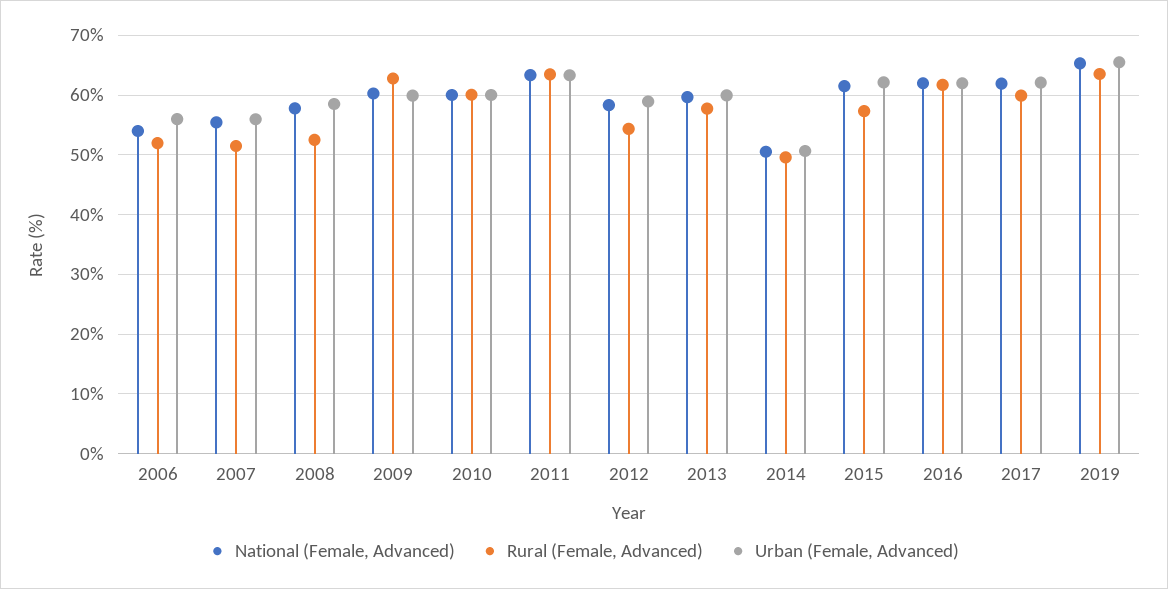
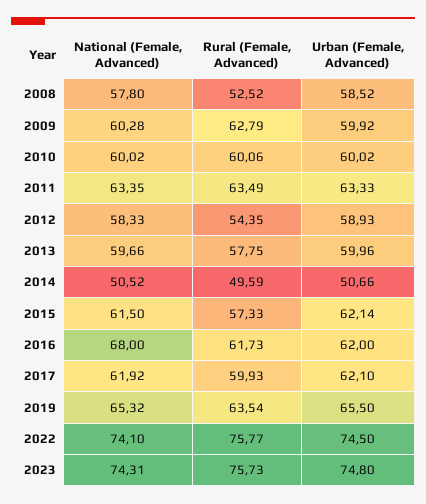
National (Female, Advanced), 2006: 54 -> none
Rural (Female, Advanced), 2006: 52 -> none
Urban (Female, Advanced), 2006: 56 -> none
National (Female, Advanced), 2007: 56 -> none
Rural (Female, Advanced), 2007: 52 -> none
Urban (Female, Advanced), 2007: 56 -> none
National (Female, Advanced), 2016: 62 -> 68
National (Female, Advanced), 2022: none -> 74.1
Rural (Female, Advanced), 2022: none -> 75.77
Urban (Female, Advanced), 2022: none -> 74.5
National (Female, Advanced), 2023: none -> 74.31
Rural (Female, Advanced), 2023: none -> 75.73
Urban (Female, Advanced), 2023: none -> 74.8

